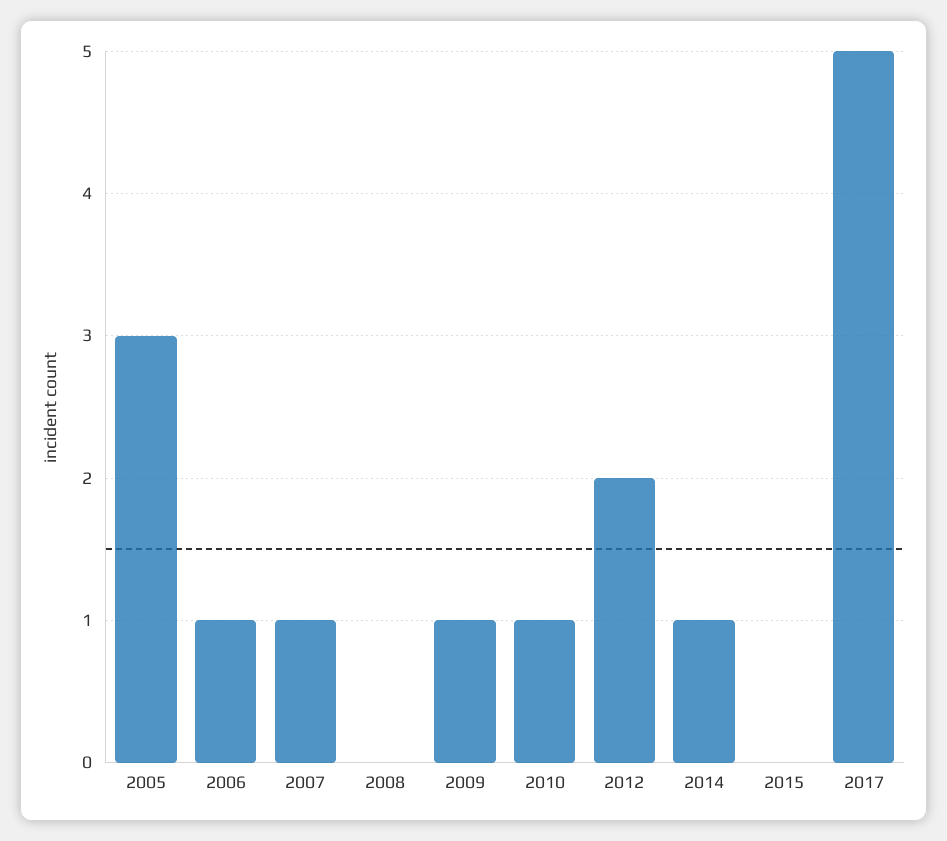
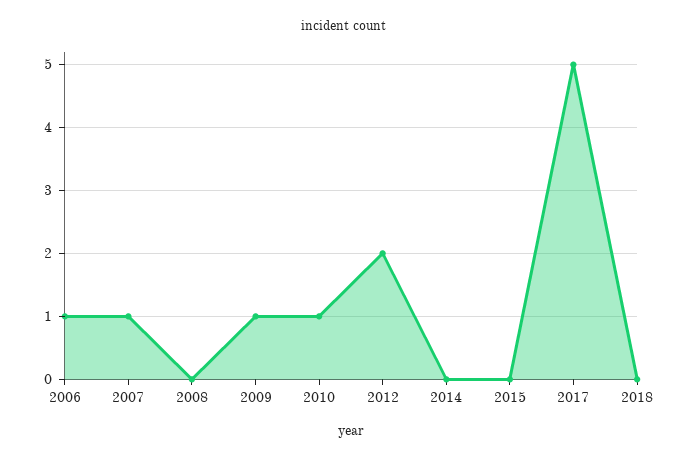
2005: 3 -> none
2014: 1 -> 0
2018: none -> 0

